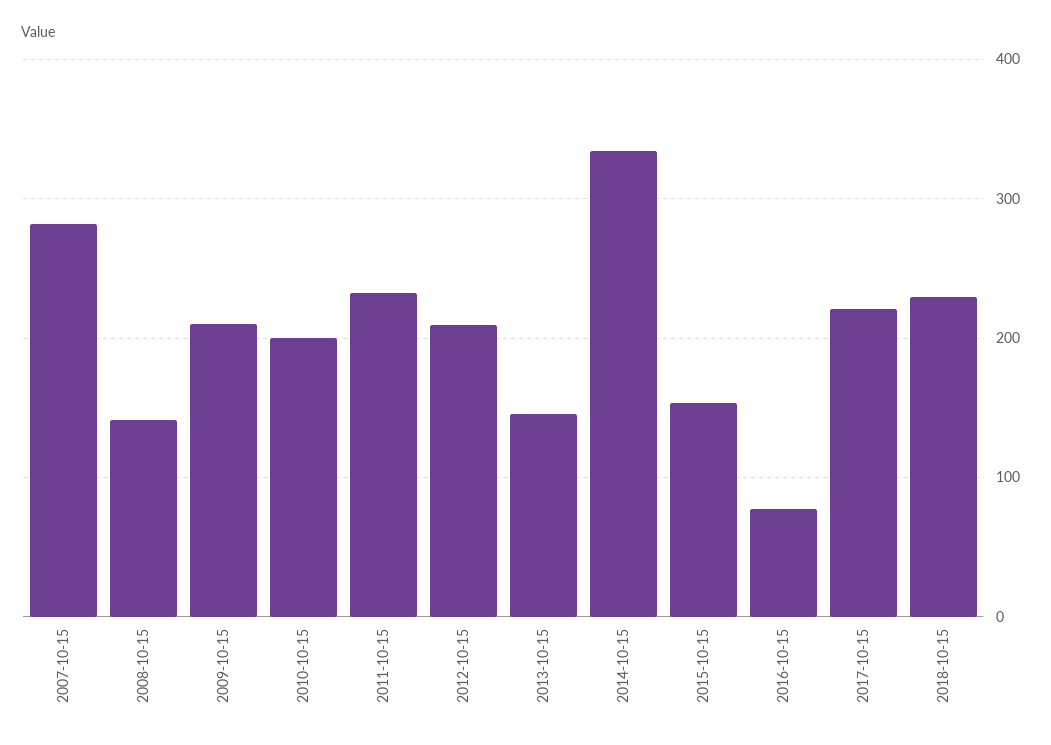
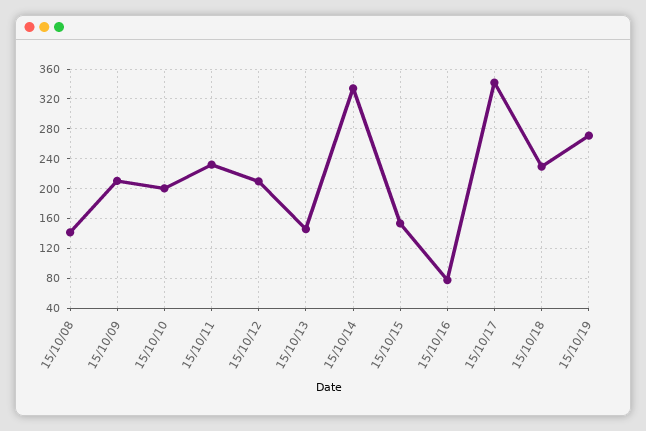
2007-10-15: 280 -> none
2017-10-15: 220 -> 340
15/10/19: none -> 270

